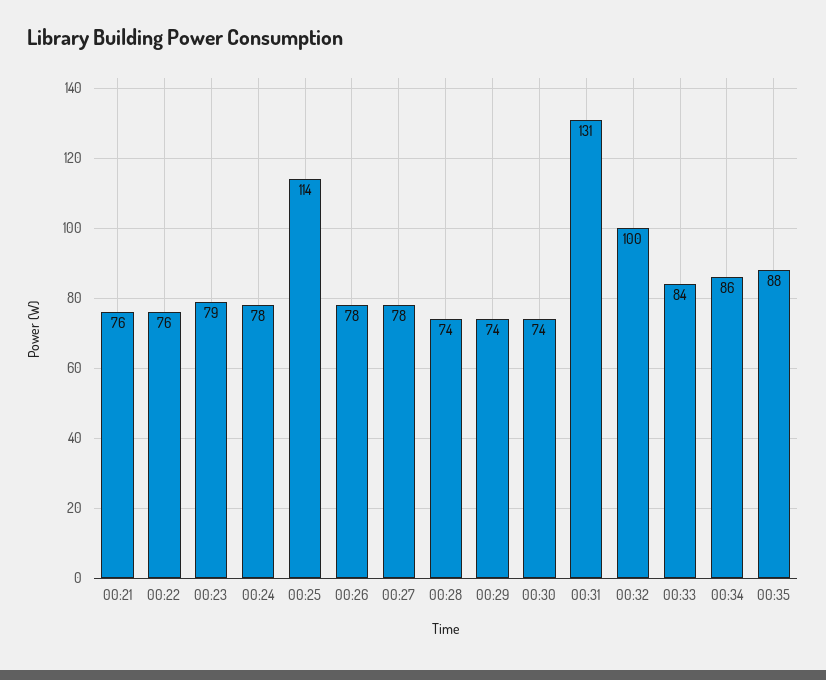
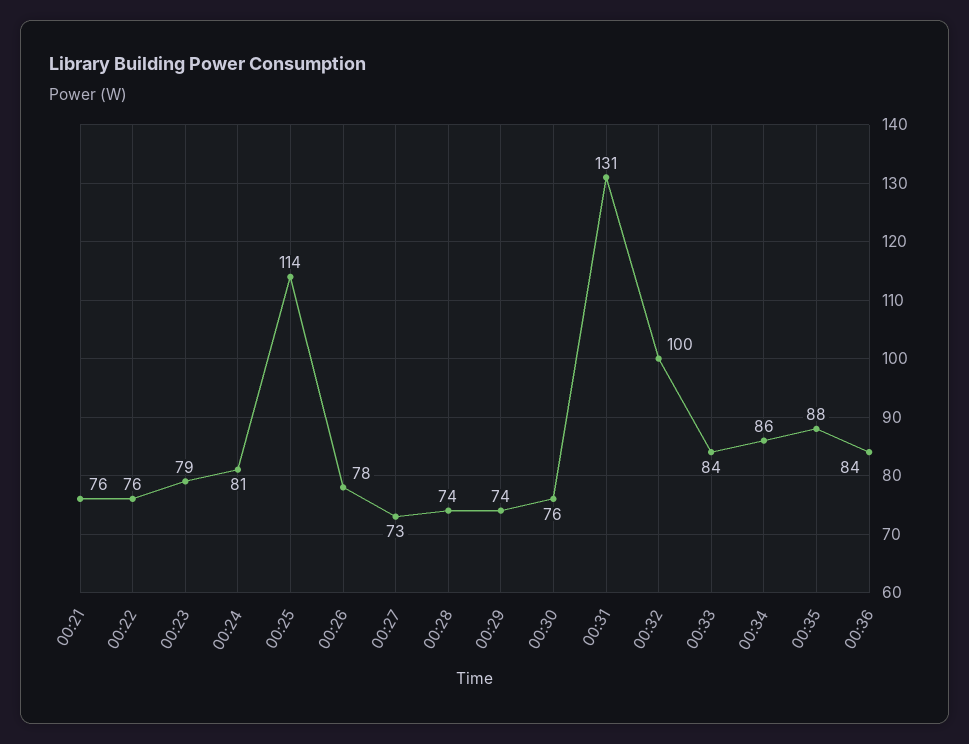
00:24: 78 -> 81
00:27: 78 -> 73
00:30: 74 -> 76
00:36: none -> 84

